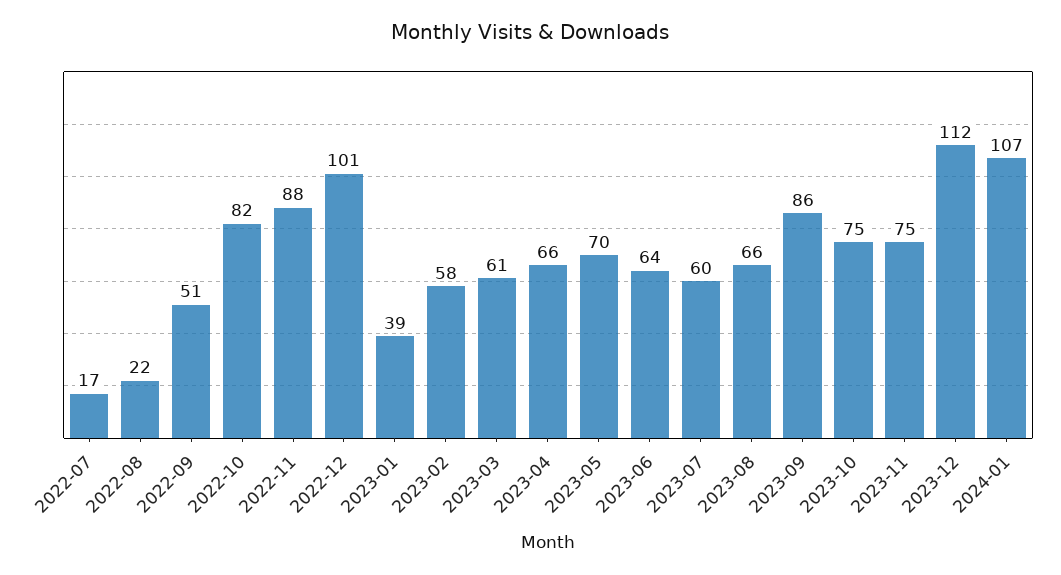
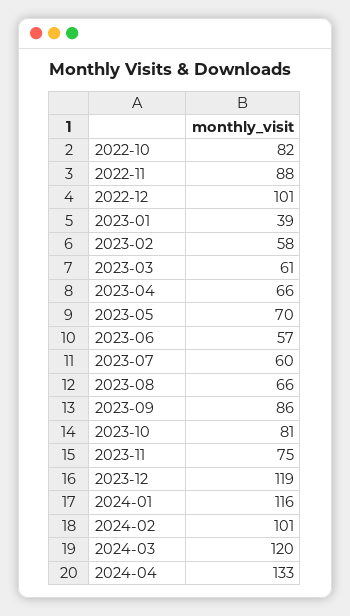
2022-07: 17 -> none
2022-08: 22 -> none
2022-09: 51 -> none
2023-06: 64 -> 57
2023-10: 75 -> 81
2023-12: 112 -> 119
2024-01: 107 -> 116
2024-02: none -> 101
2024-03: none -> 120
2024-04: none -> 133

